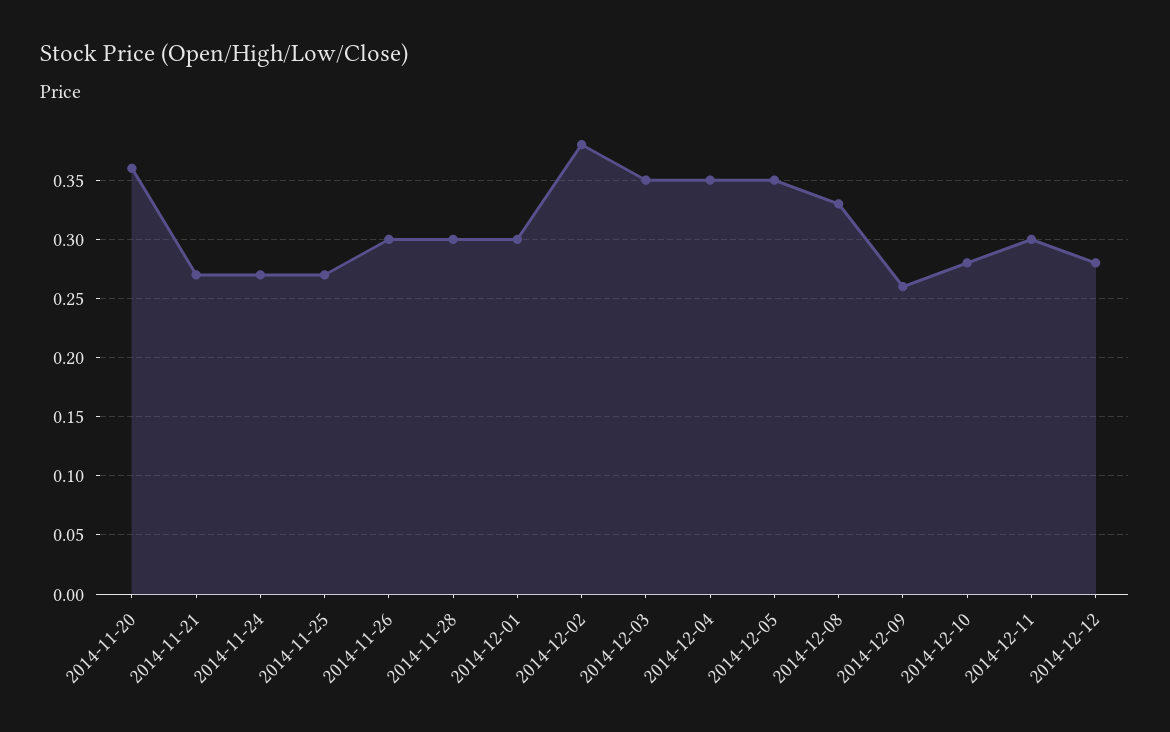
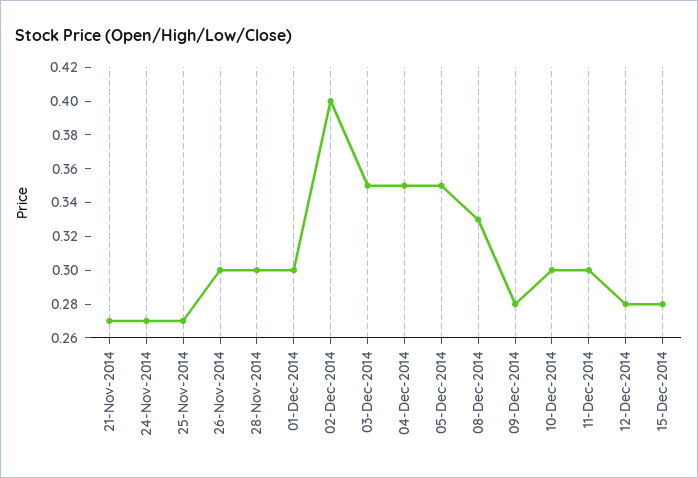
2014-11-20: 0.36 -> none
2014-12-02: 0.38 -> 0.4
2014-12-09: 0.26 -> 0.28
2014-12-10: 0.28 -> 0.3
15-Dec-2014: none -> 0.28

